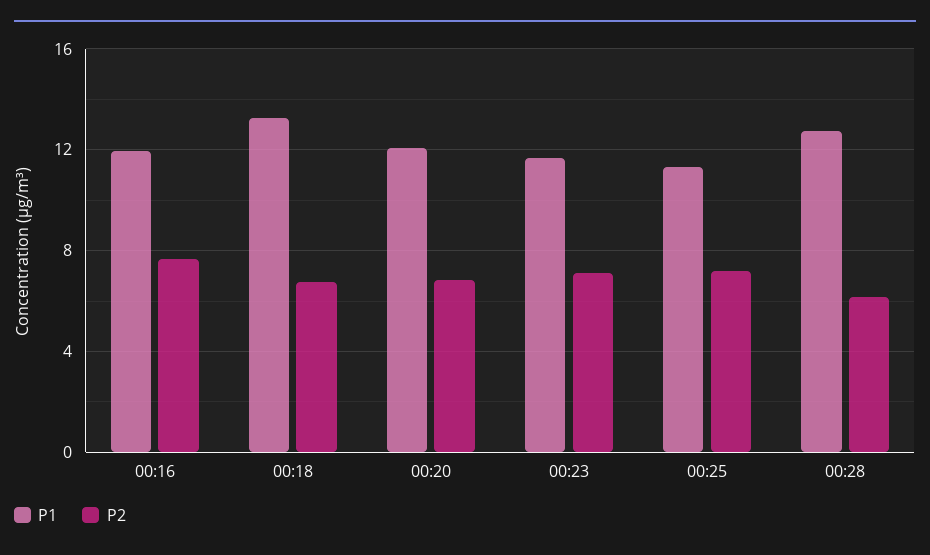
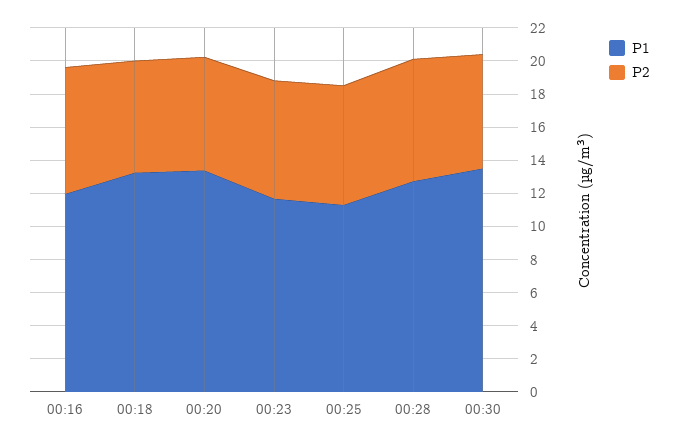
P1, 00:20: 12 -> 13.5
P2, 00:28: 6 -> 7.5
P1, 00:30: none -> 13.5
P2, 00:30: none -> 7

